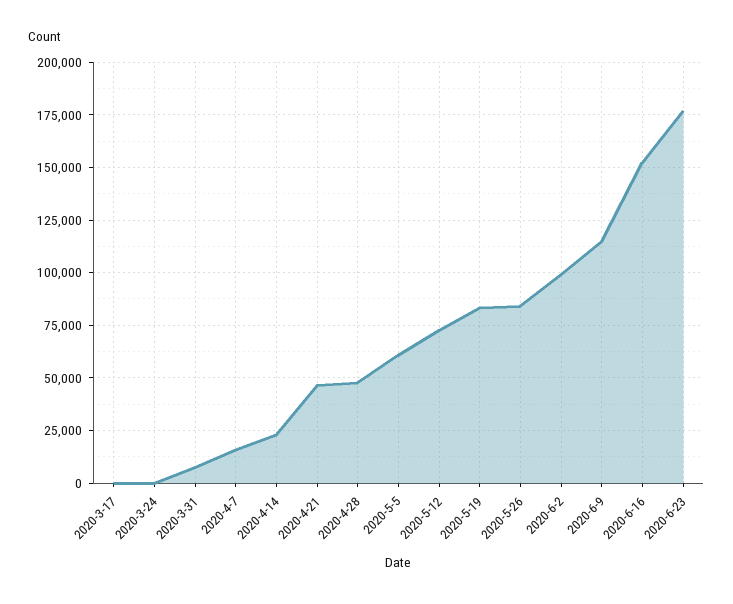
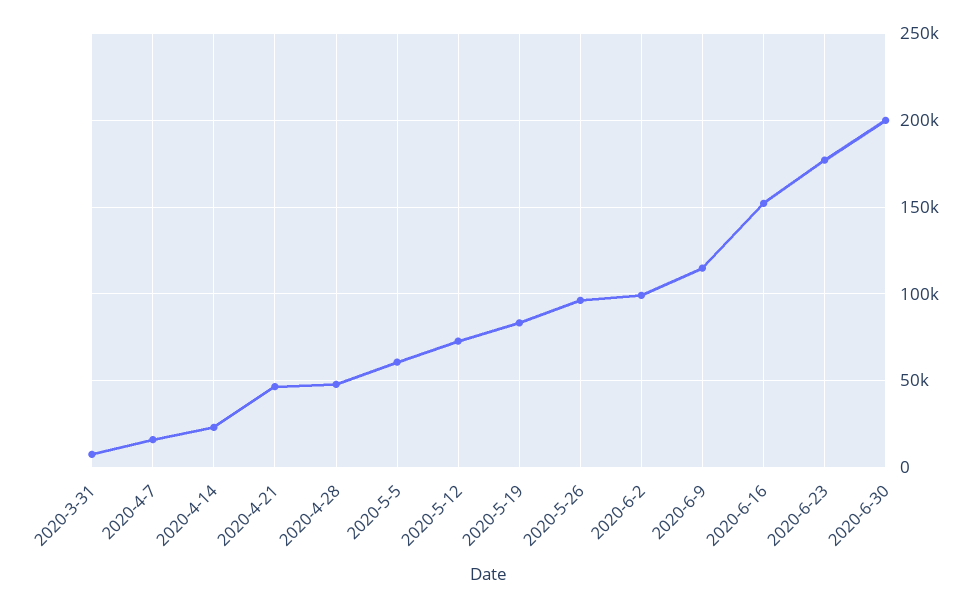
2020-3-17: 0 -> none
2020-3-24: 0 -> none
2020-5-26: 85000 -> 95000
2020-6-30: none -> 200000

